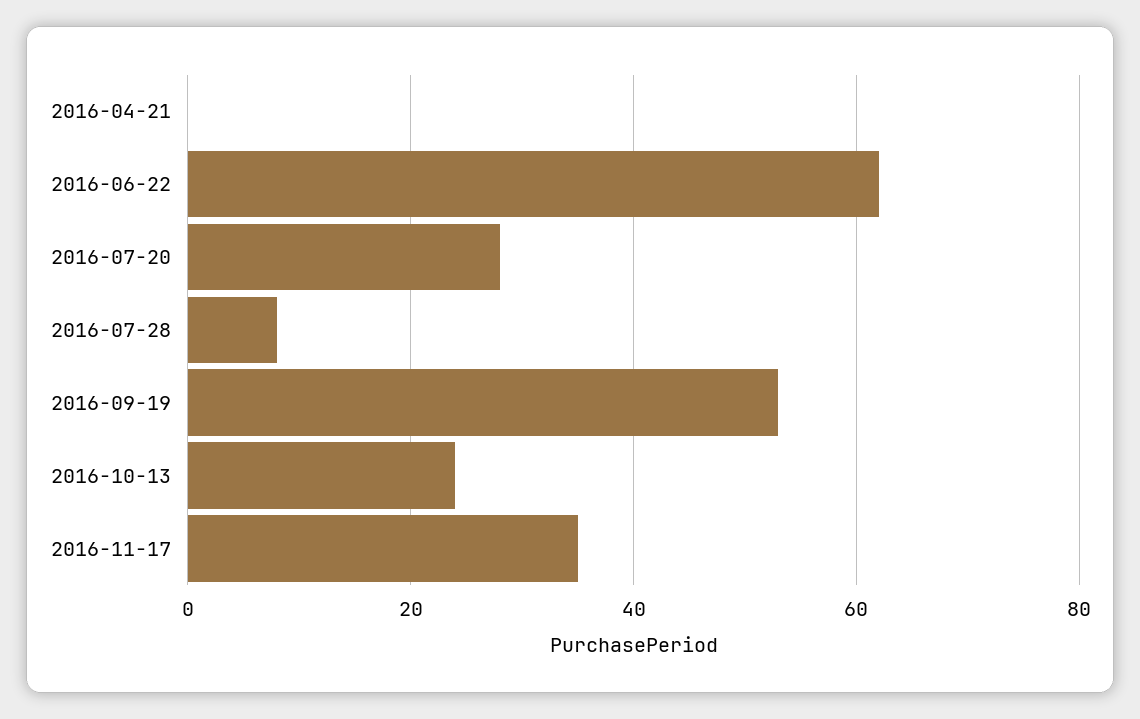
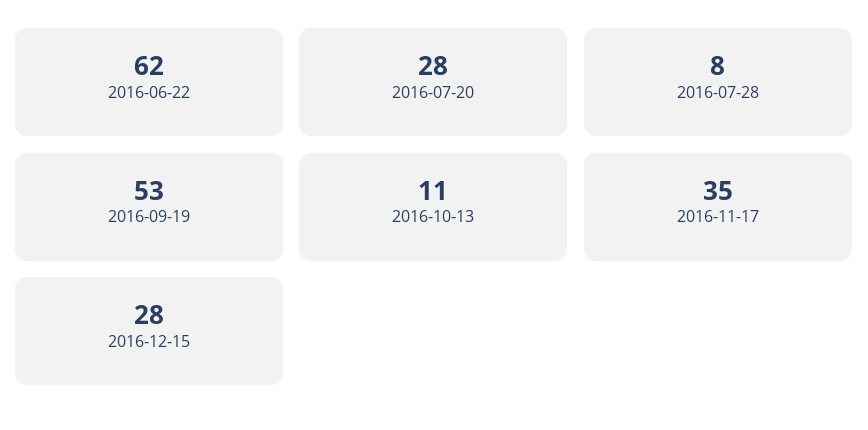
2016-04-21: 0 -> none
2016-10-13: 25 -> 11
2016-12-15: none -> 28

